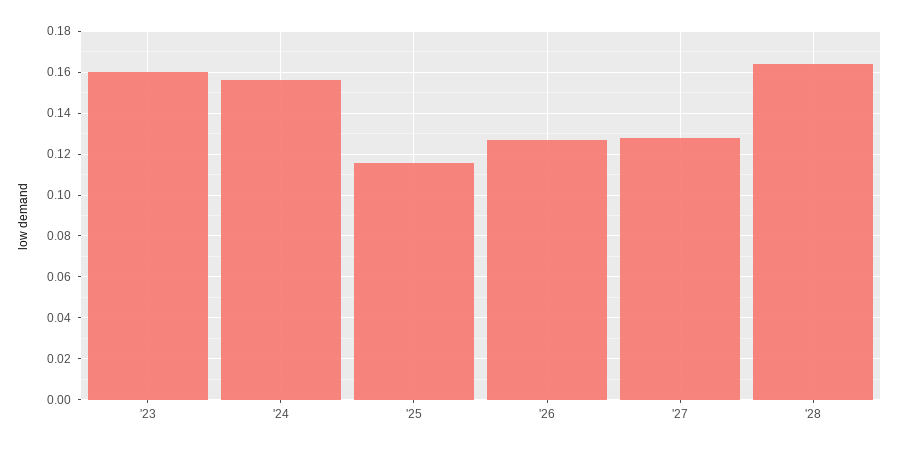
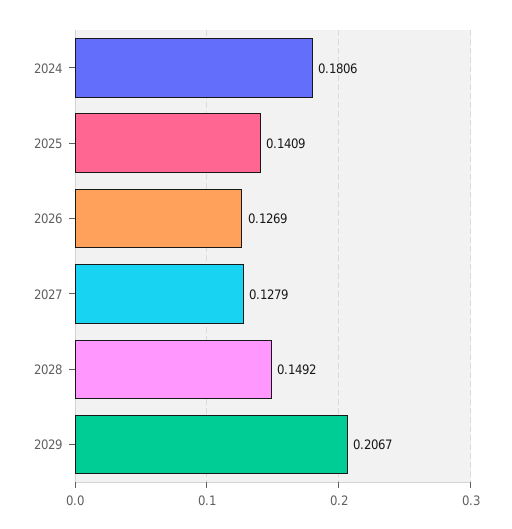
'23: 0.16 -> none
'24: 0.155 -> 0.1806
'25: 0.115 -> 0.1409
'28: 0.165 -> 0.1492
2029: none -> 0.2067

